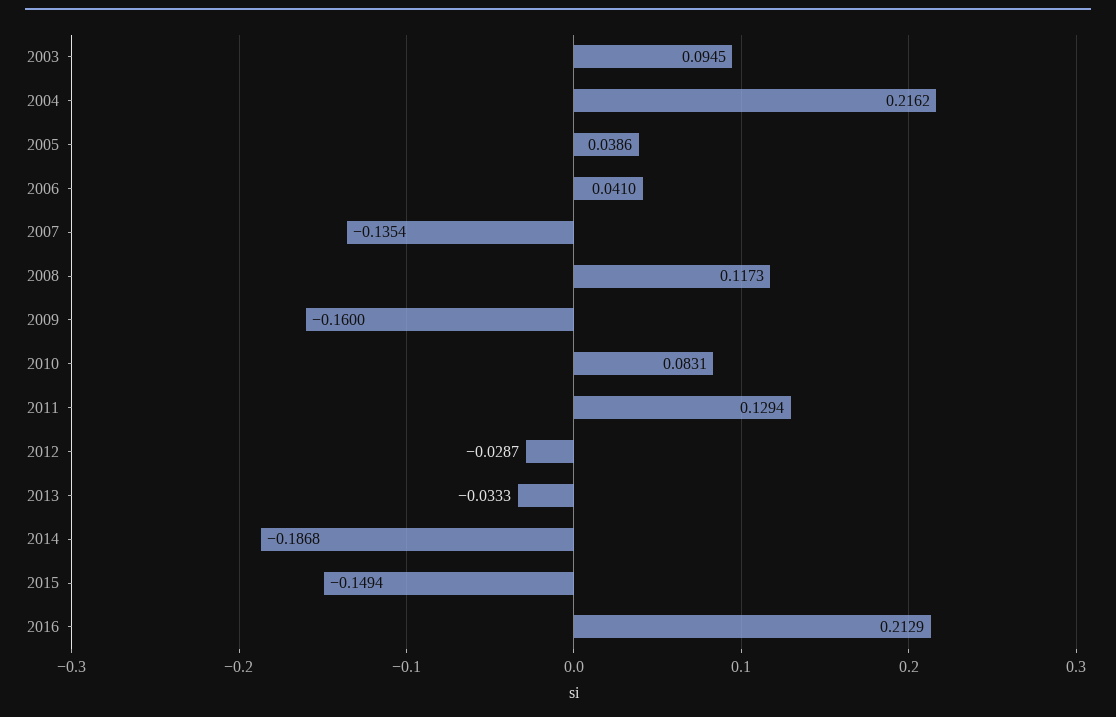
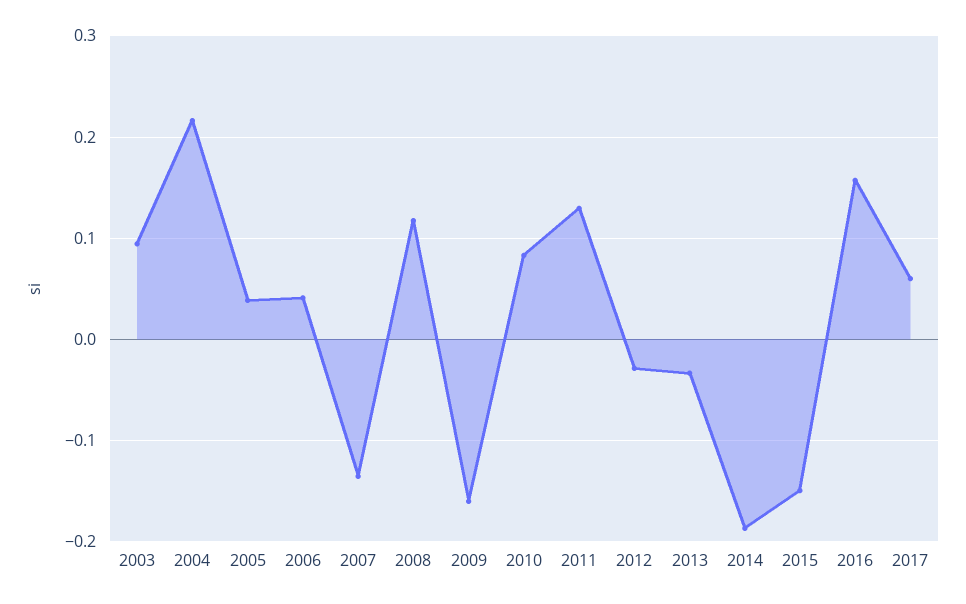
2016: 0.2129 -> 0.16
2017: none -> 0.06

